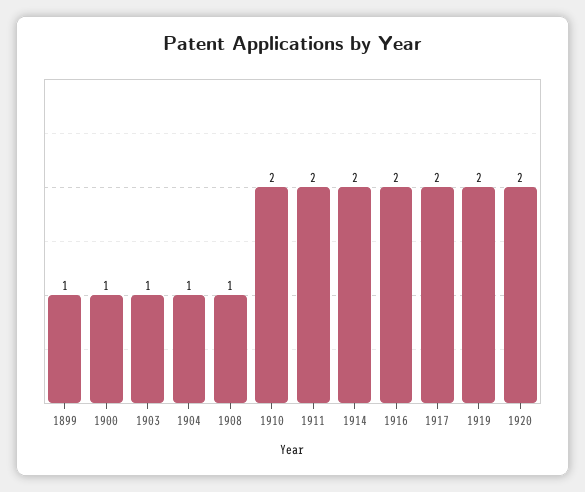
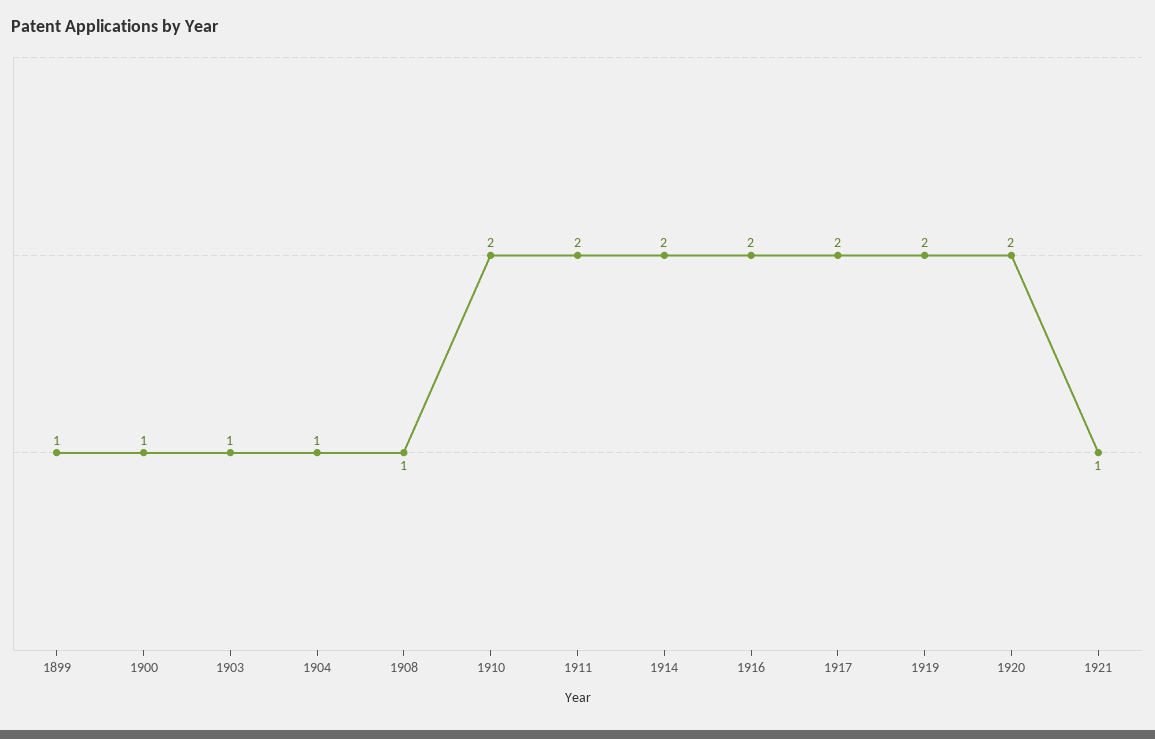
1921: none -> 1

